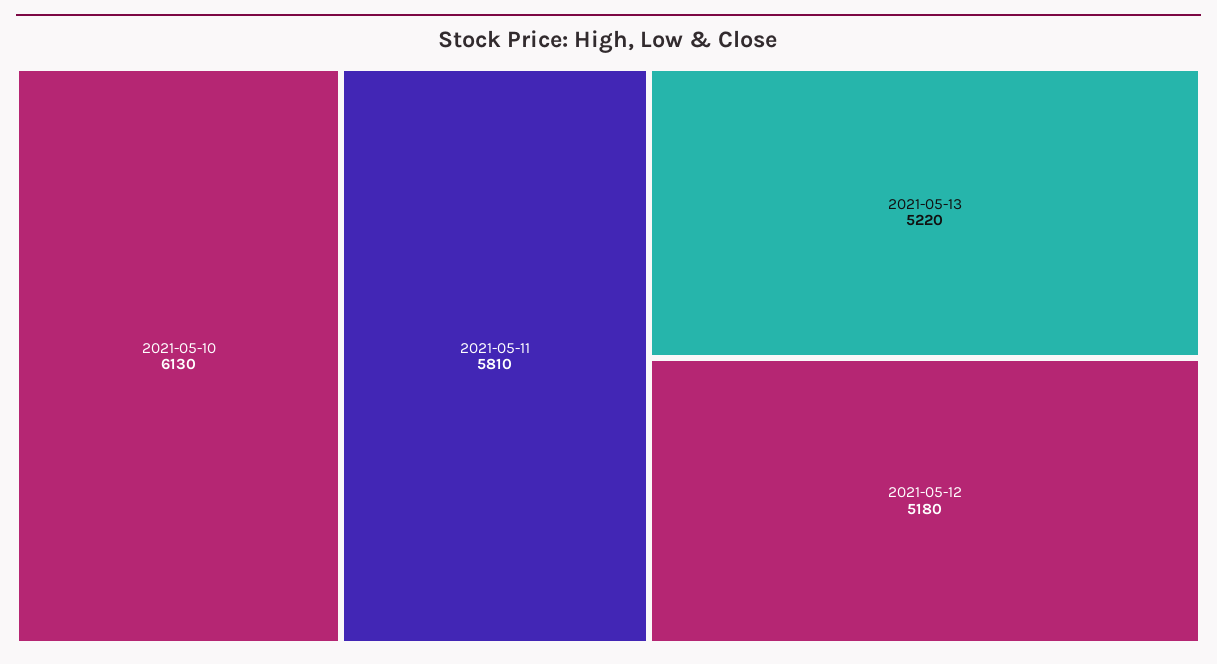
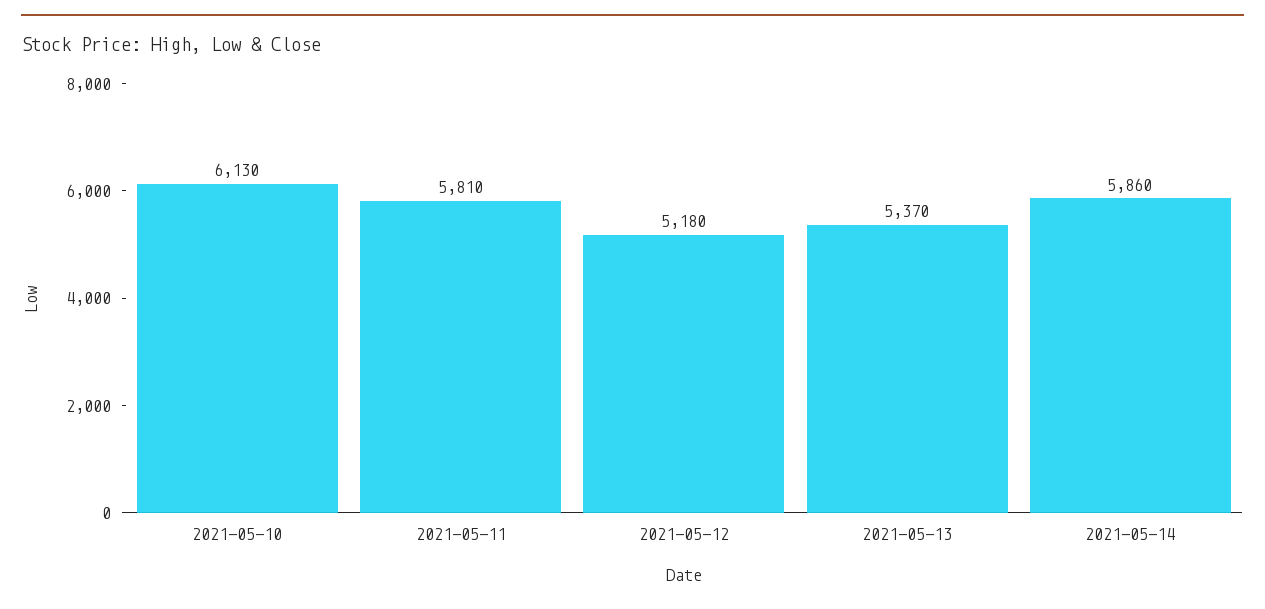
2021-05-13: 5220 -> 5370
2021-05-14: none -> 5860

